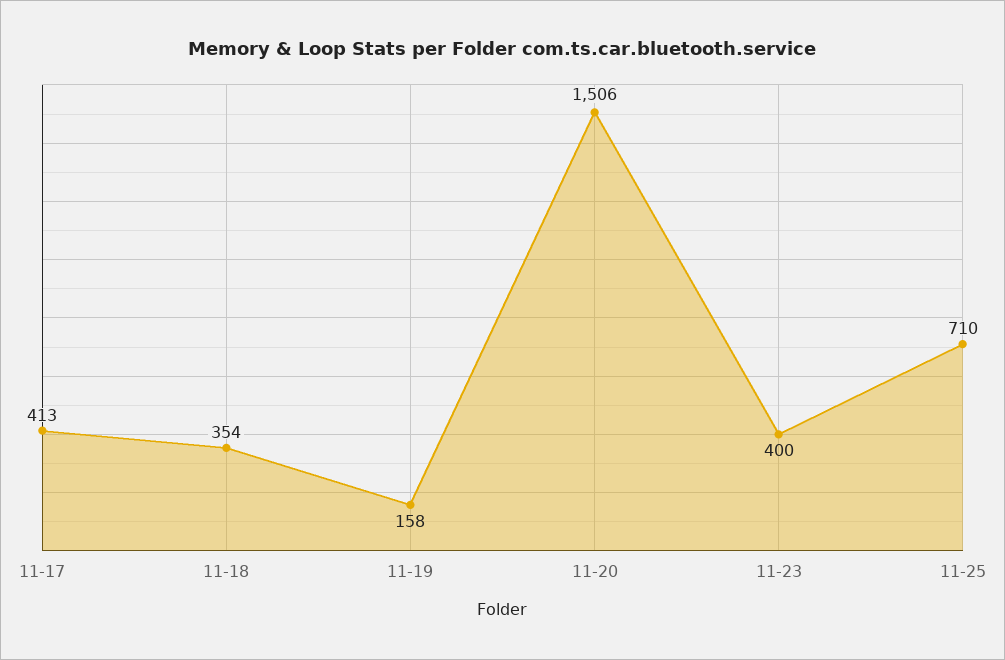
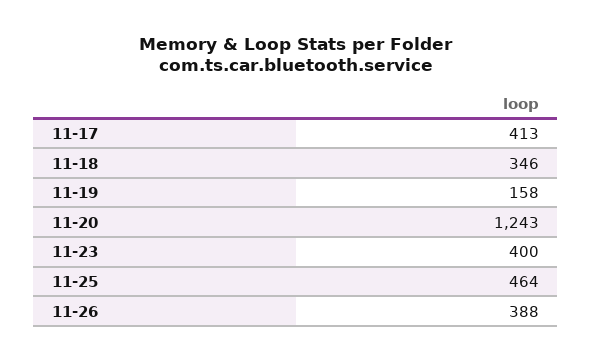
11-18: 354 -> 346
11-20: 1506 -> 1243
11-25: 710 -> 464
11-26: none -> 388

